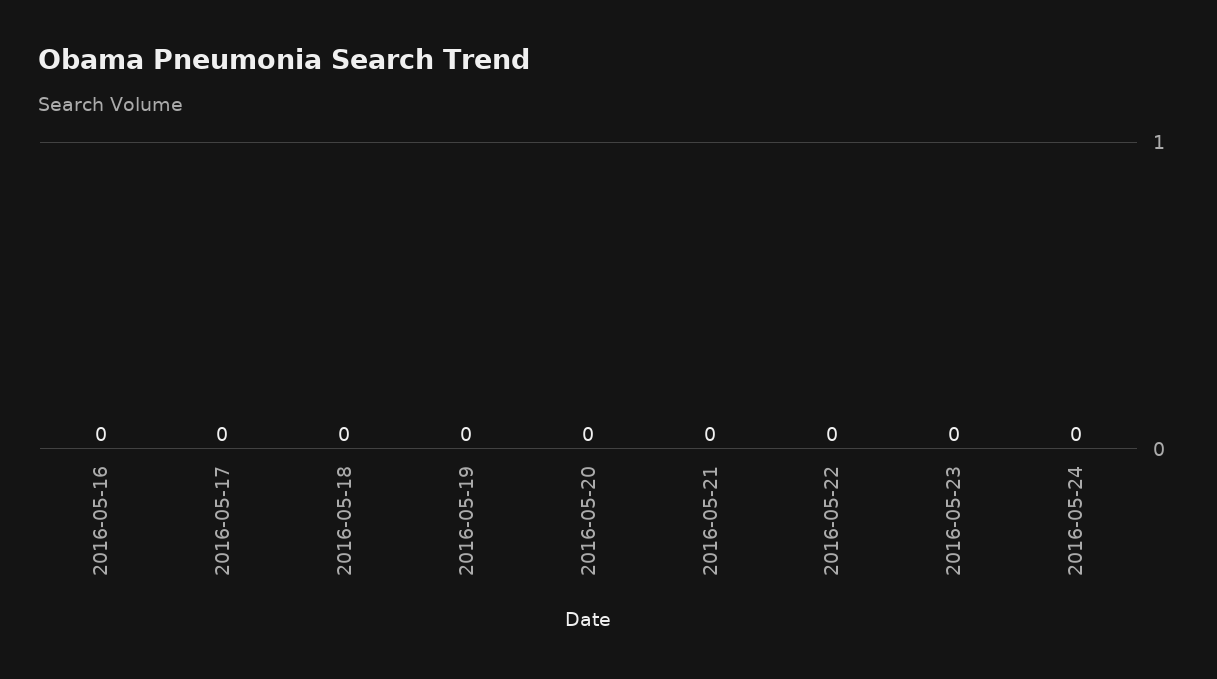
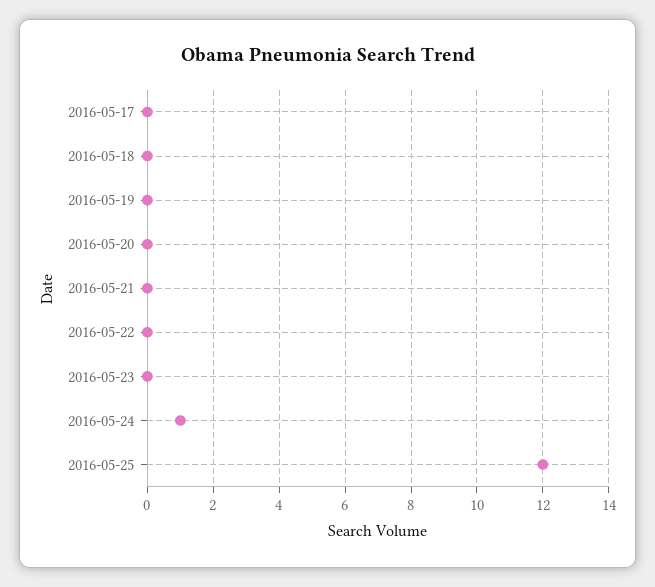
2016-05-16: 0 -> none
2016-05-24: 0 -> 1
2016-05-25: none -> 12

